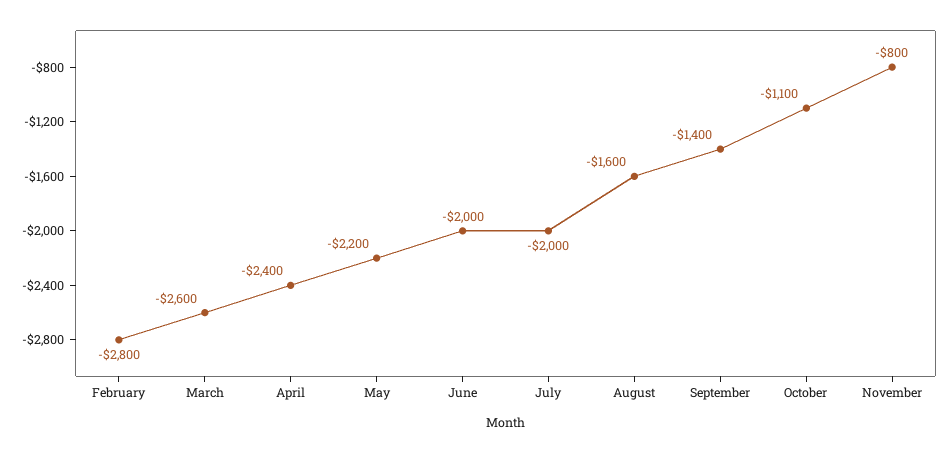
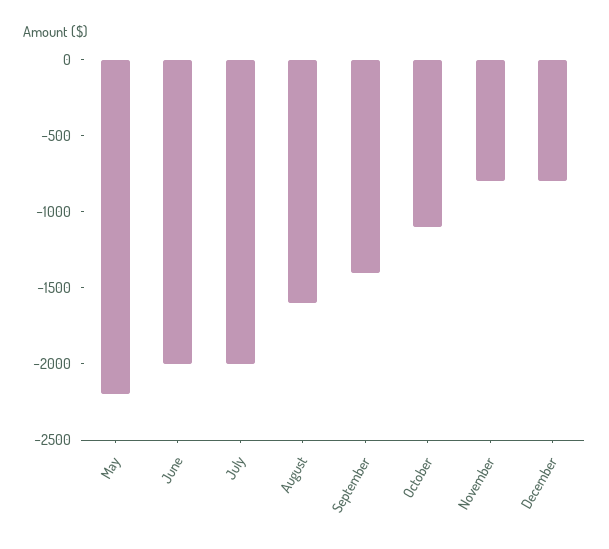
February: -2800 -> none
March: -2600 -> none
April: -2400 -> none
December: none -> -800

